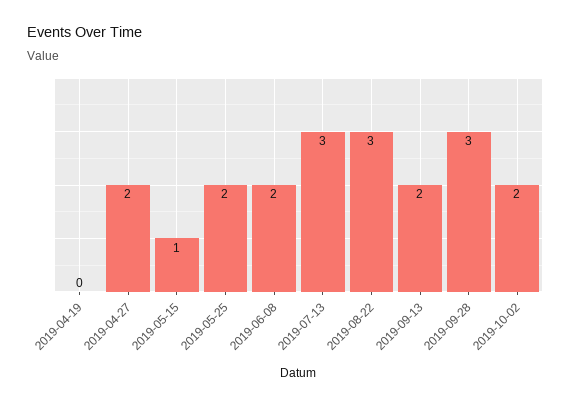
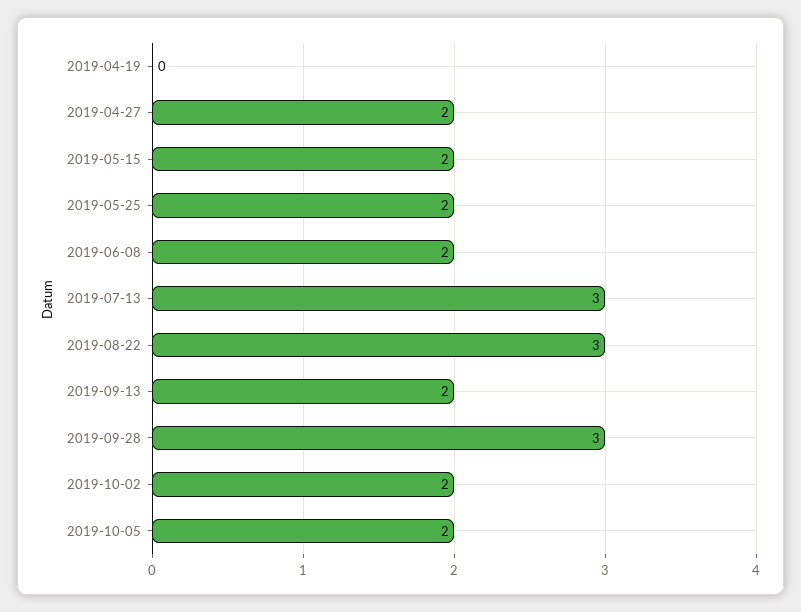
2019-05-15: 1 -> 2
2019-10-05: none -> 2

